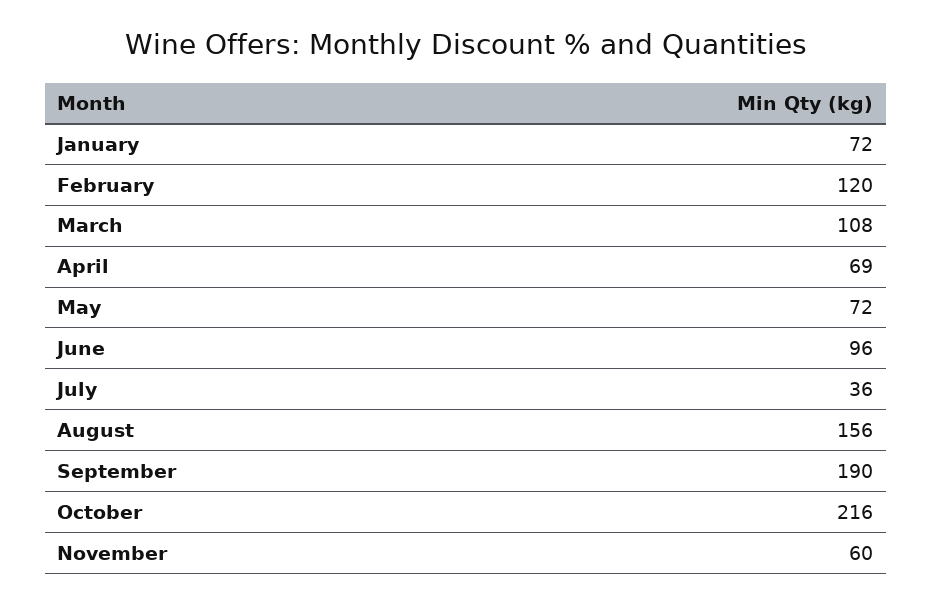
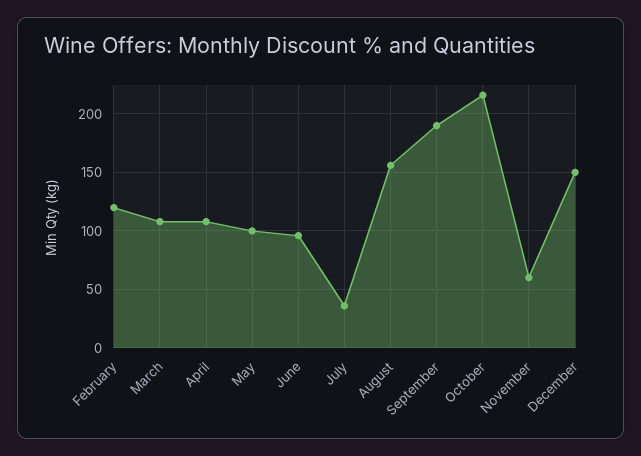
January: 72 -> none
April: 69 -> 110
May: 72 -> 100
December: none -> 150

